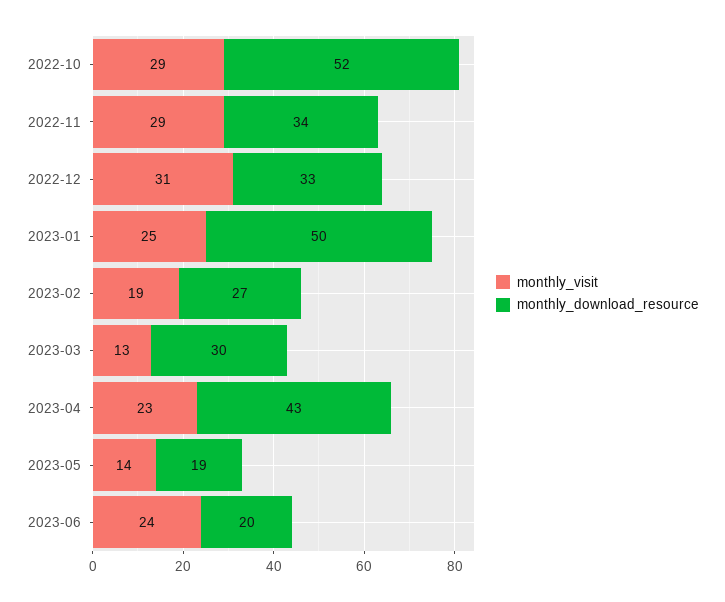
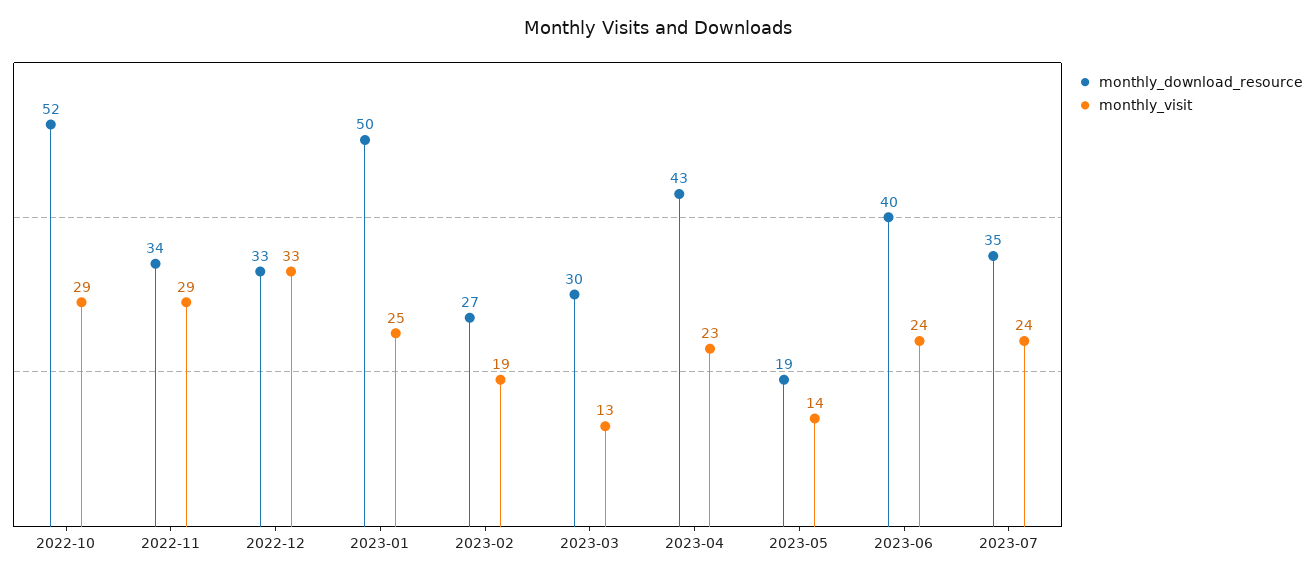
monthly_visit, 2022-12: 31 -> 33
monthly_download_resource, 2023-06: 20 -> 40
monthly_download_resource, 2023-07: none -> 35
monthly_visit, 2023-07: none -> 24

